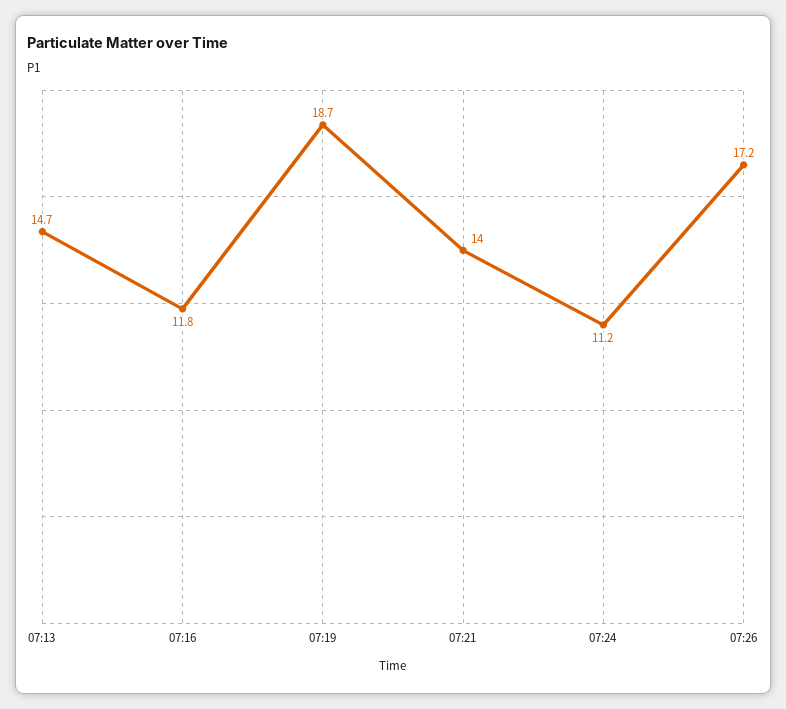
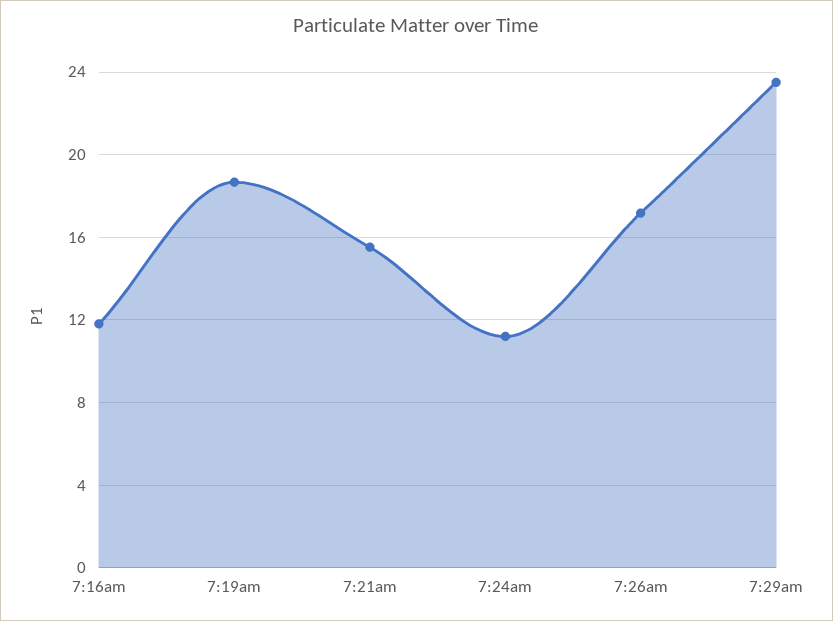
07:13: 14.7 -> none
07:21: 14 -> 15.5
7:29am: none -> 23.5

